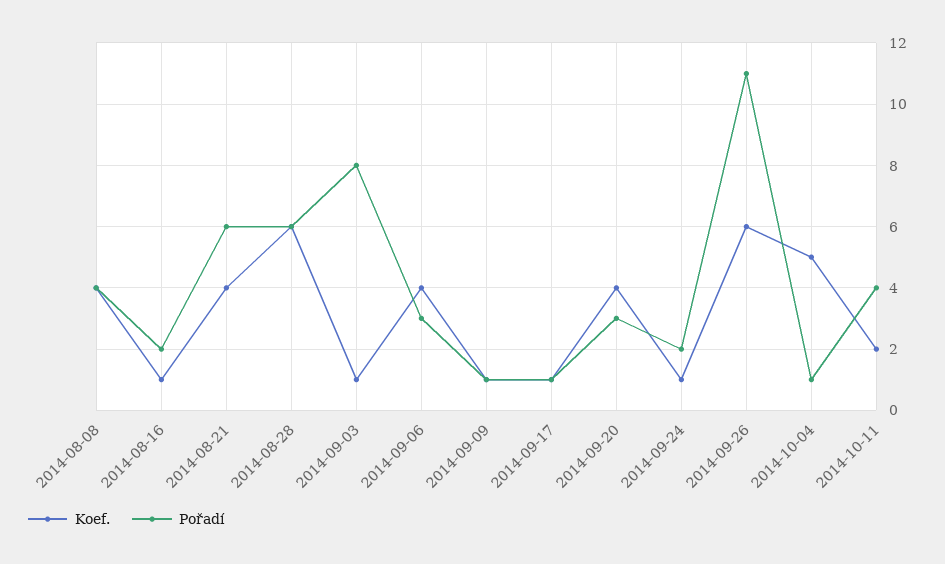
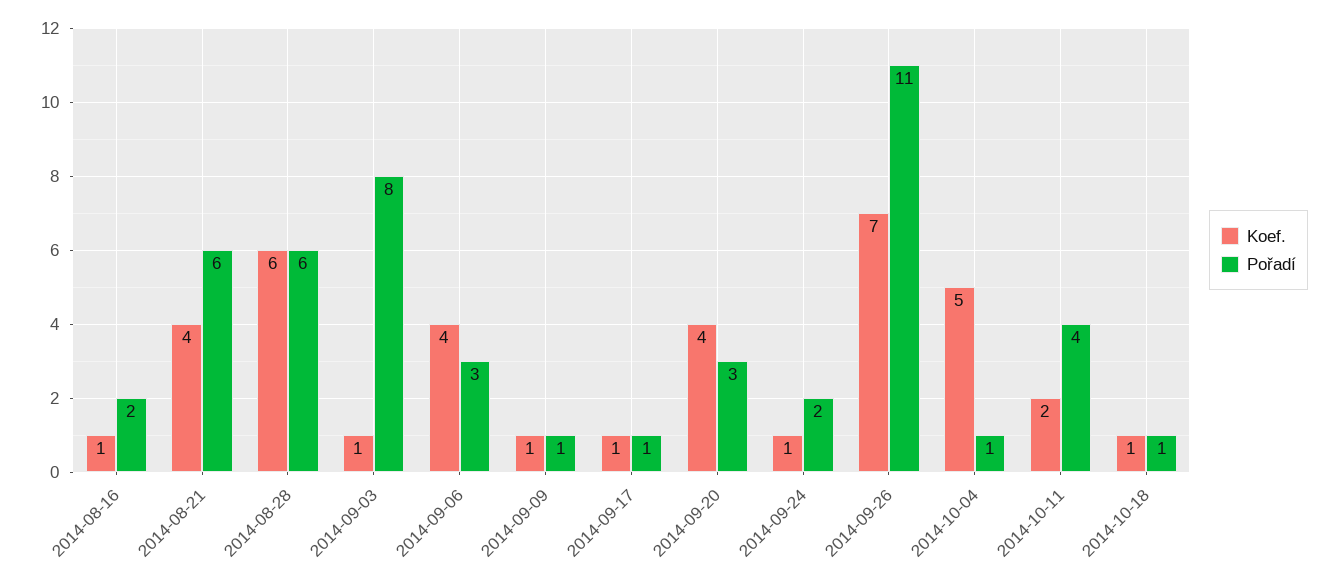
Koef., 2014-08-08: 4 -> none
Pořadí, 2014-08-08: 4 -> none
Koef., 2014-09-26: 6 -> 7
Koef., 2014-10-18: none -> 1
Pořadí, 2014-10-18: none -> 1

